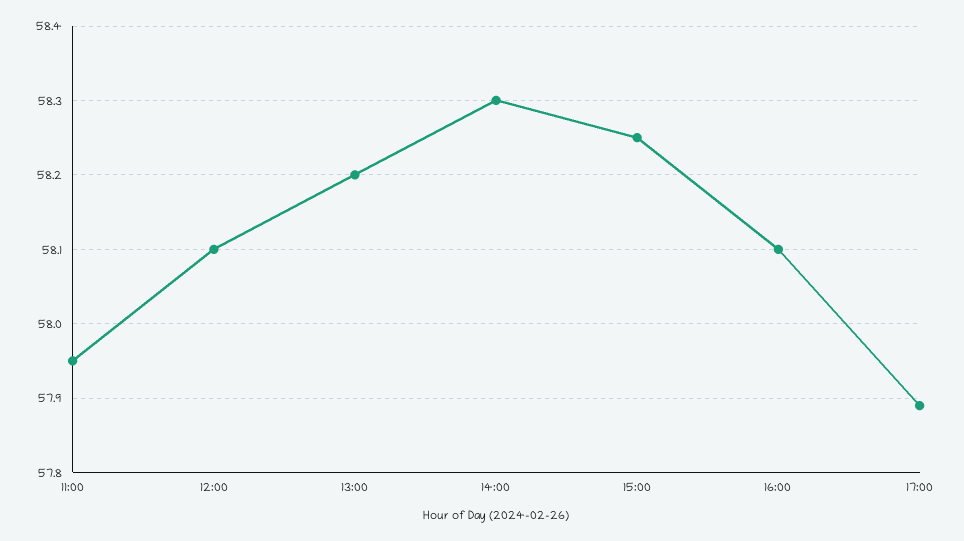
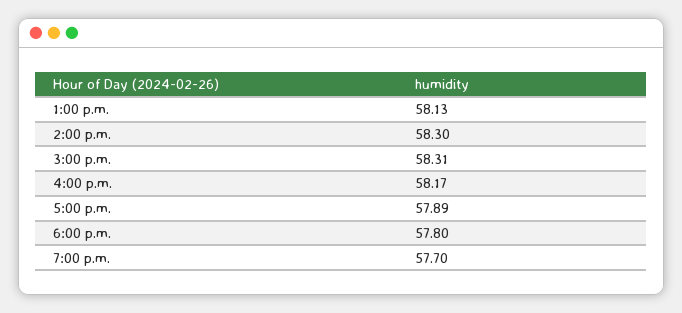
11:00: 57.95 -> none
12:00: 58.1 -> none
13:00: 58.2 -> 58.13
15:00: 58.25 -> 58.31
16:00: 58.1 -> 58.17
6:00 p.m.: none -> 57.8
7:00 p.m.: none -> 57.7

